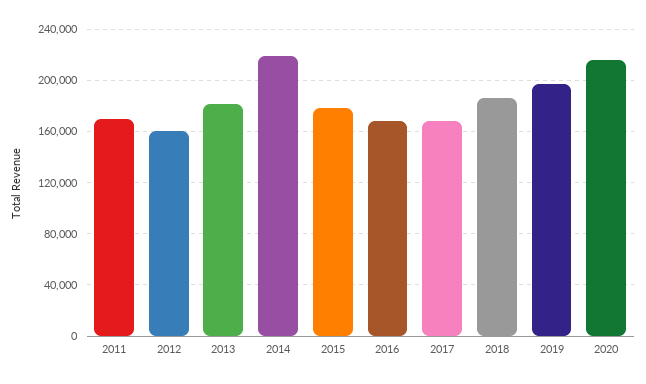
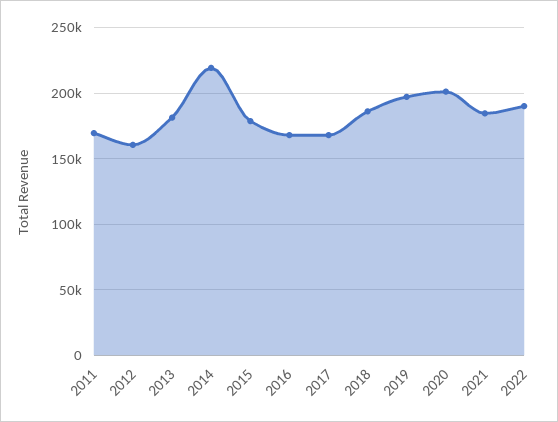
2020: 215000 -> 200000
2021: none -> 185000
2022: none -> 190000

